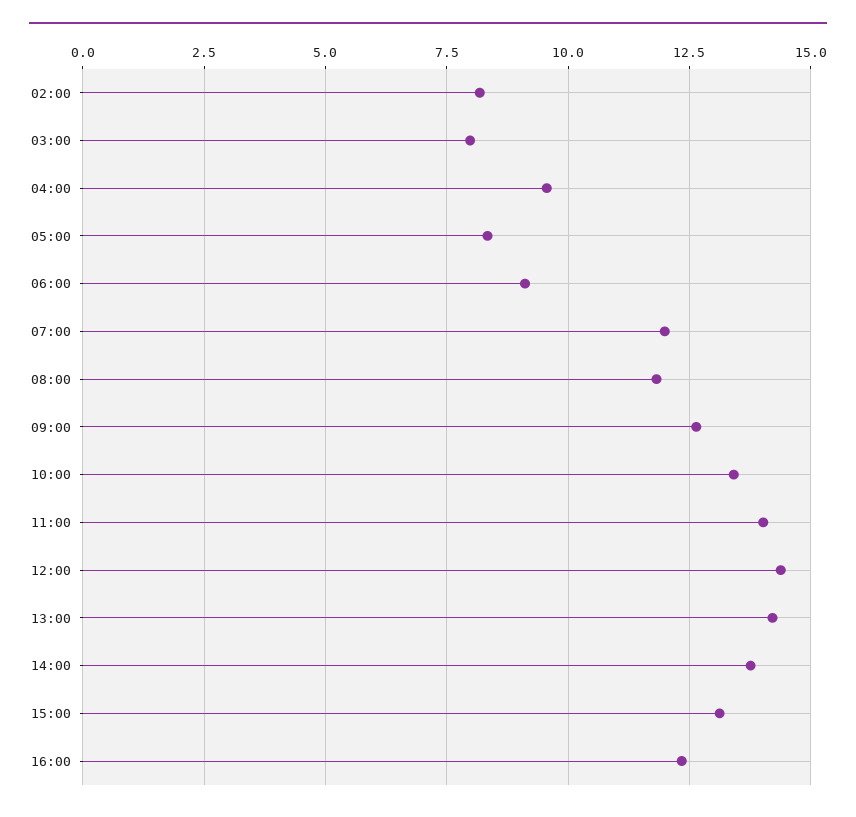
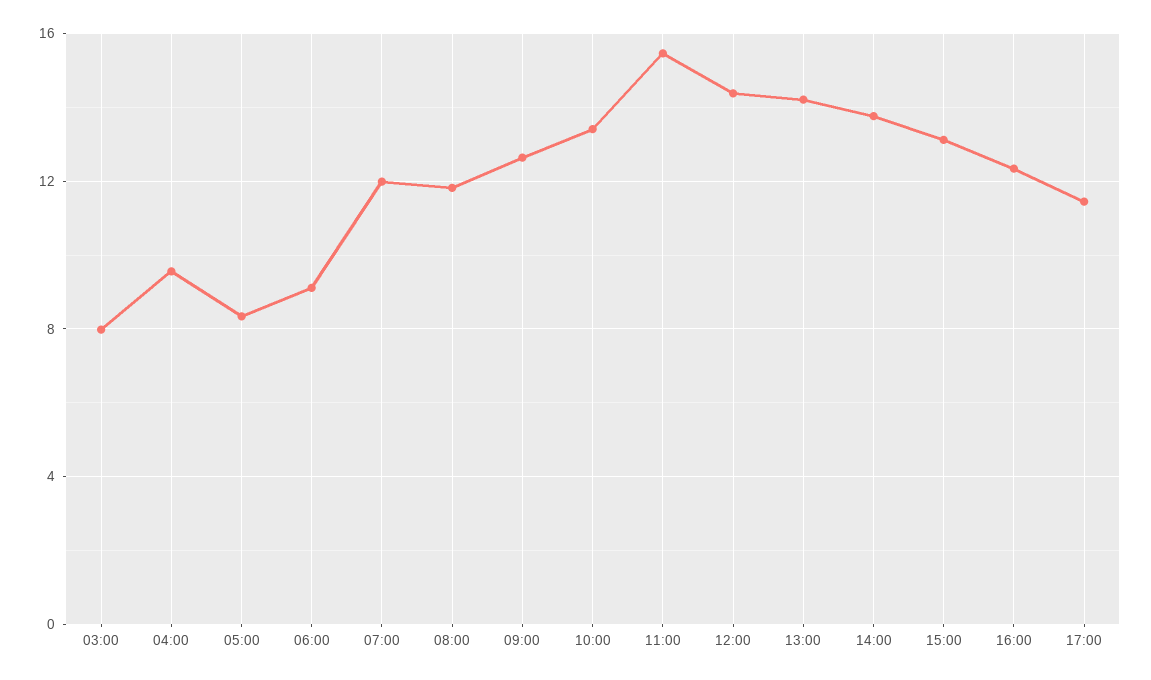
02:00: 8.25 -> none
11:00: 14 -> 15.5
17:00: none -> 11.5

